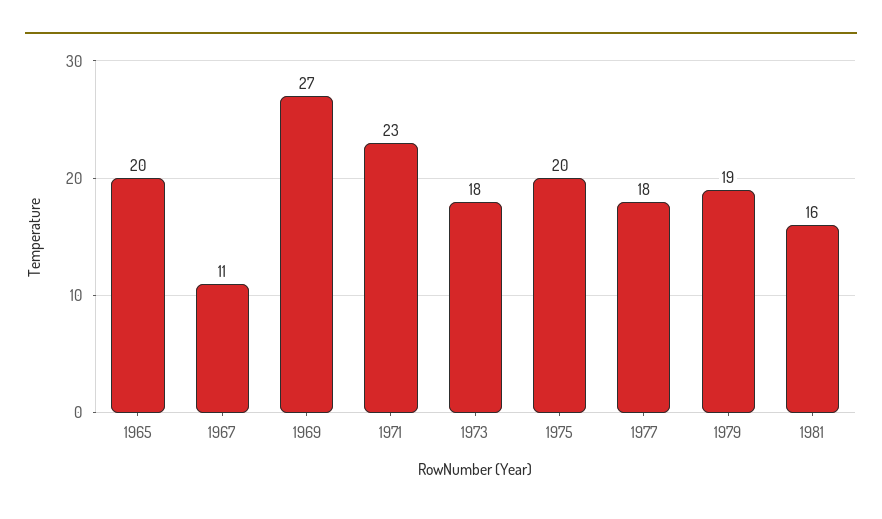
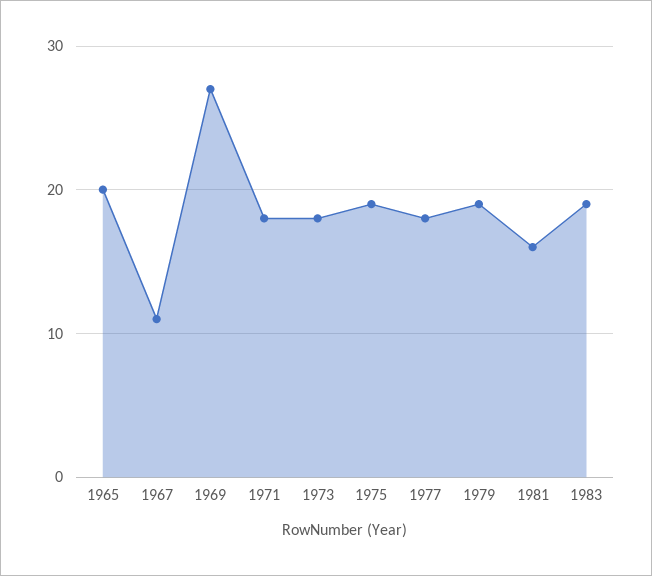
1971: 23 -> 18
1975: 20 -> 19
1983: none -> 19

